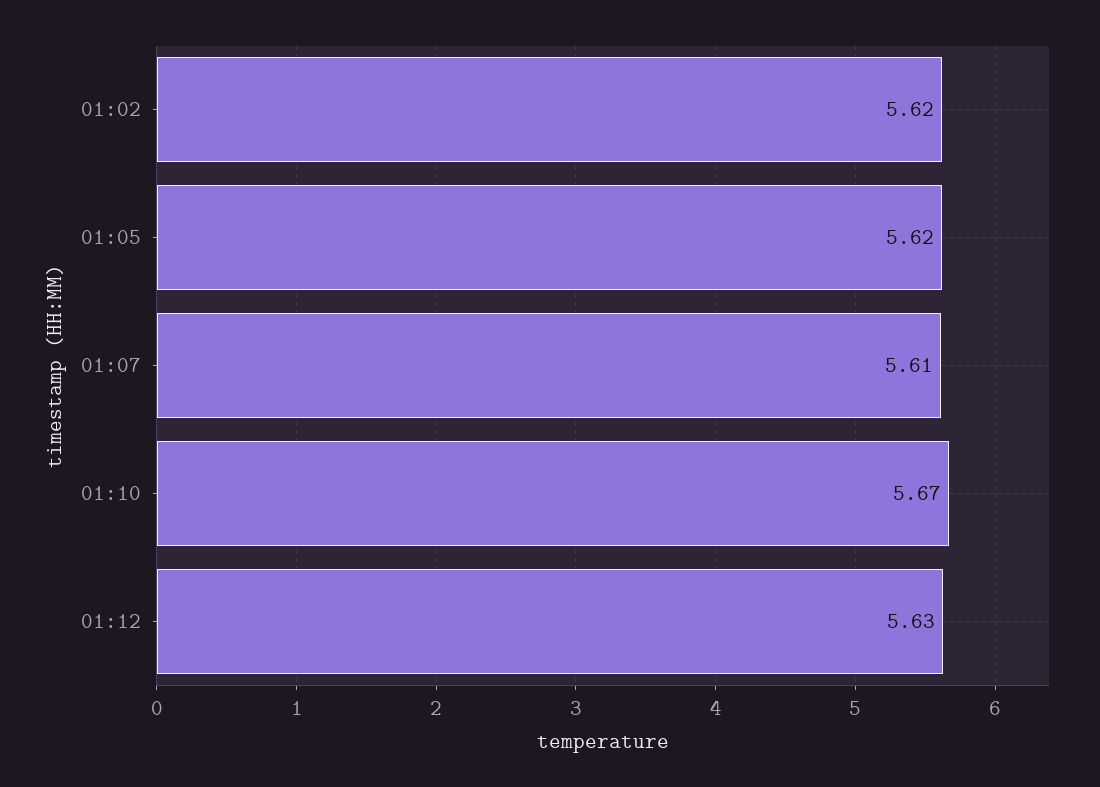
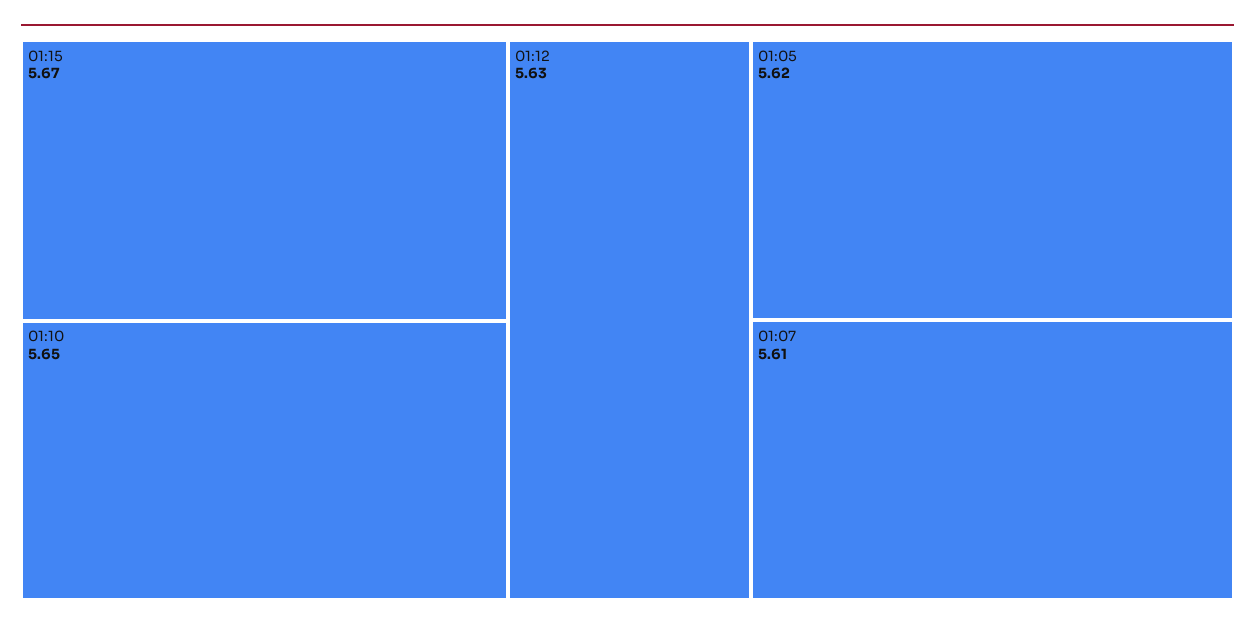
01:02: 5.62 -> none
01:10: 5.67 -> 5.65
01:15: none -> 5.67

